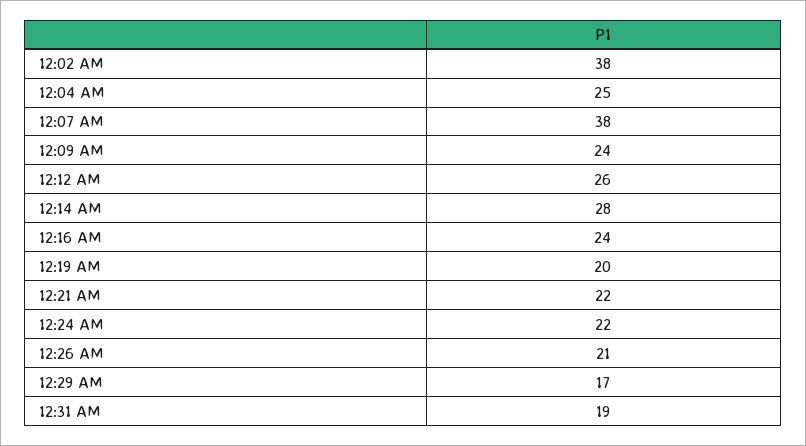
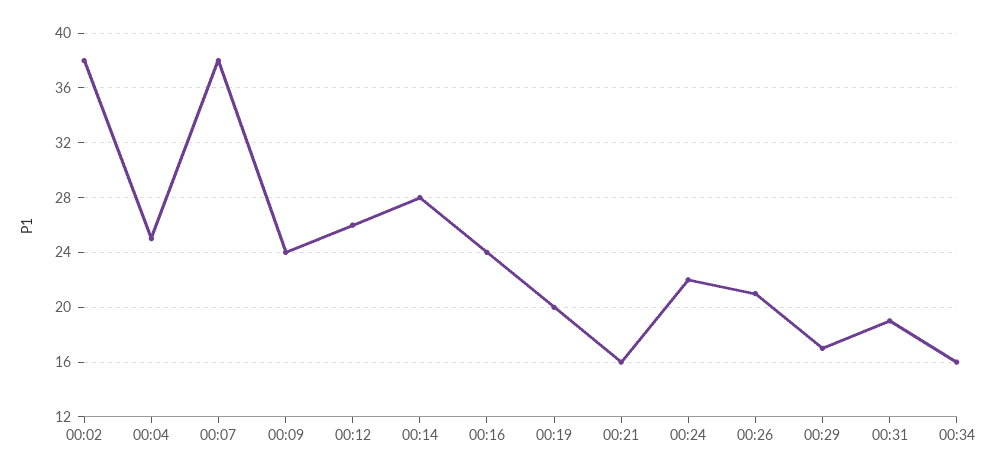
12:21 AM: 22 -> 16
00:34: none -> 16

